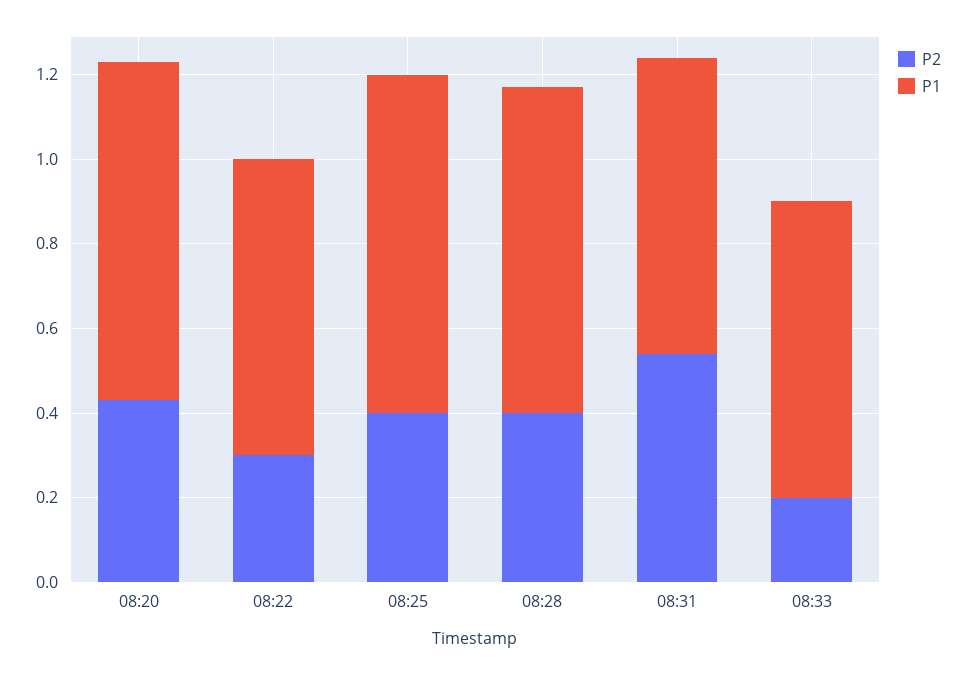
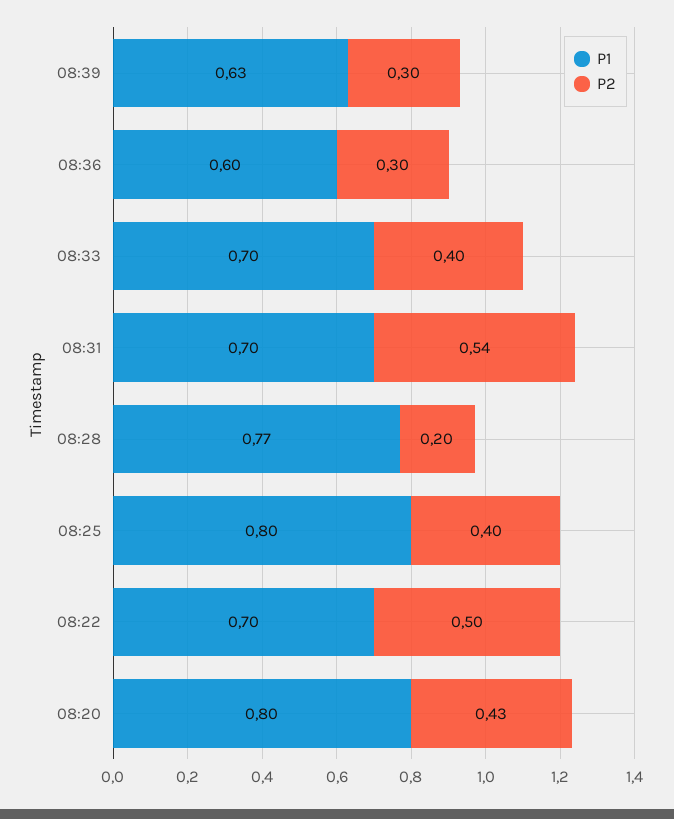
P2, 08:22: 0.3 -> 0.5
P2, 08:28: 0.4 -> 0.2
P2, 08:33: 0.2 -> 0.4
P1, 08:39: none -> 0.63
P2, 08:39: none -> 0.3
P1, 08:36: none -> 0.6
P2, 08:36: none -> 0.3

